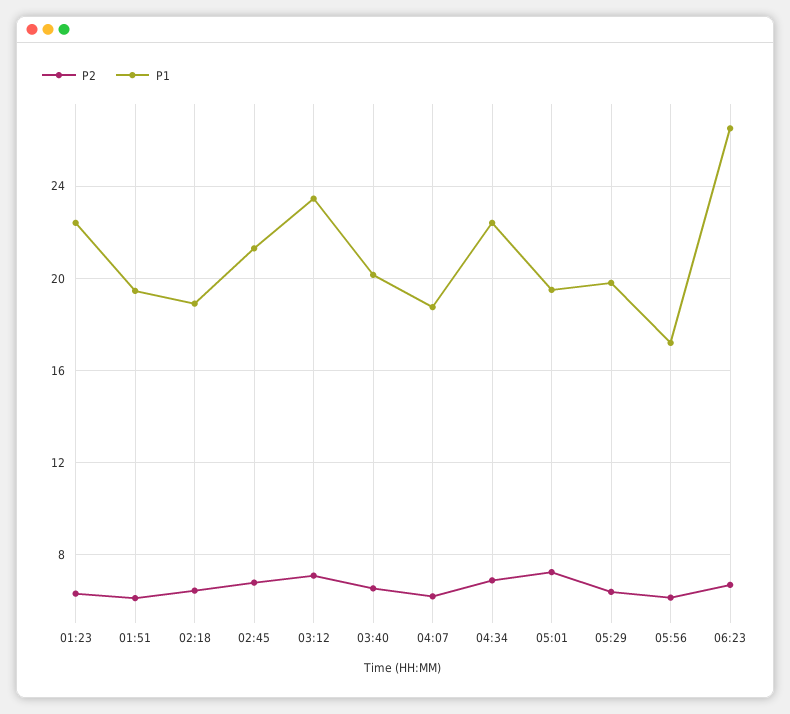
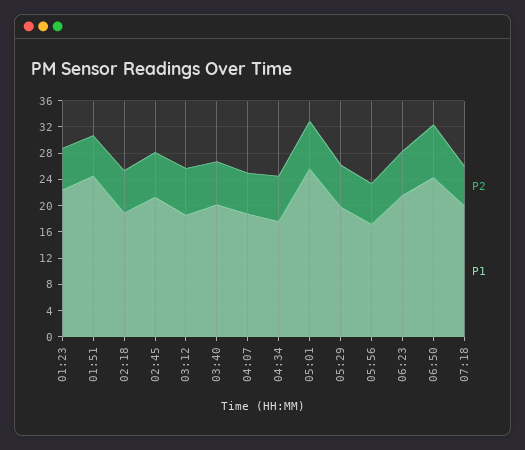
P1, 01:51: 19.5 -> 24
P1, 03:12: 23.5 -> 18
P1, 04:34: 22.5 -> 18
P1, 05:01: 19.5 -> 26
P1, 06:23: 26.5 -> 22
P2, 06:50: none -> 8
P1, 06:50: none -> 24
P2, 07:18: none -> 6
P1, 07:18: none -> 20

